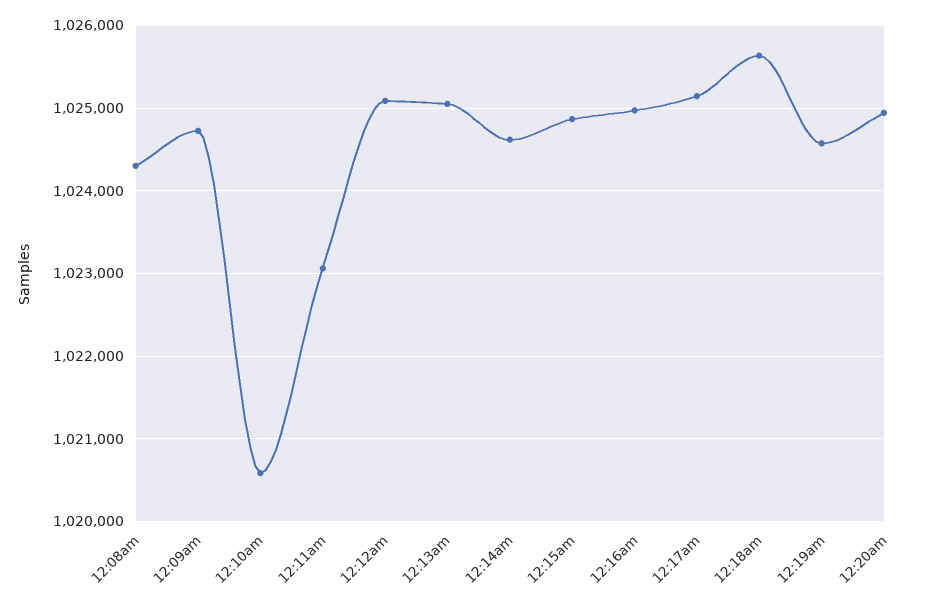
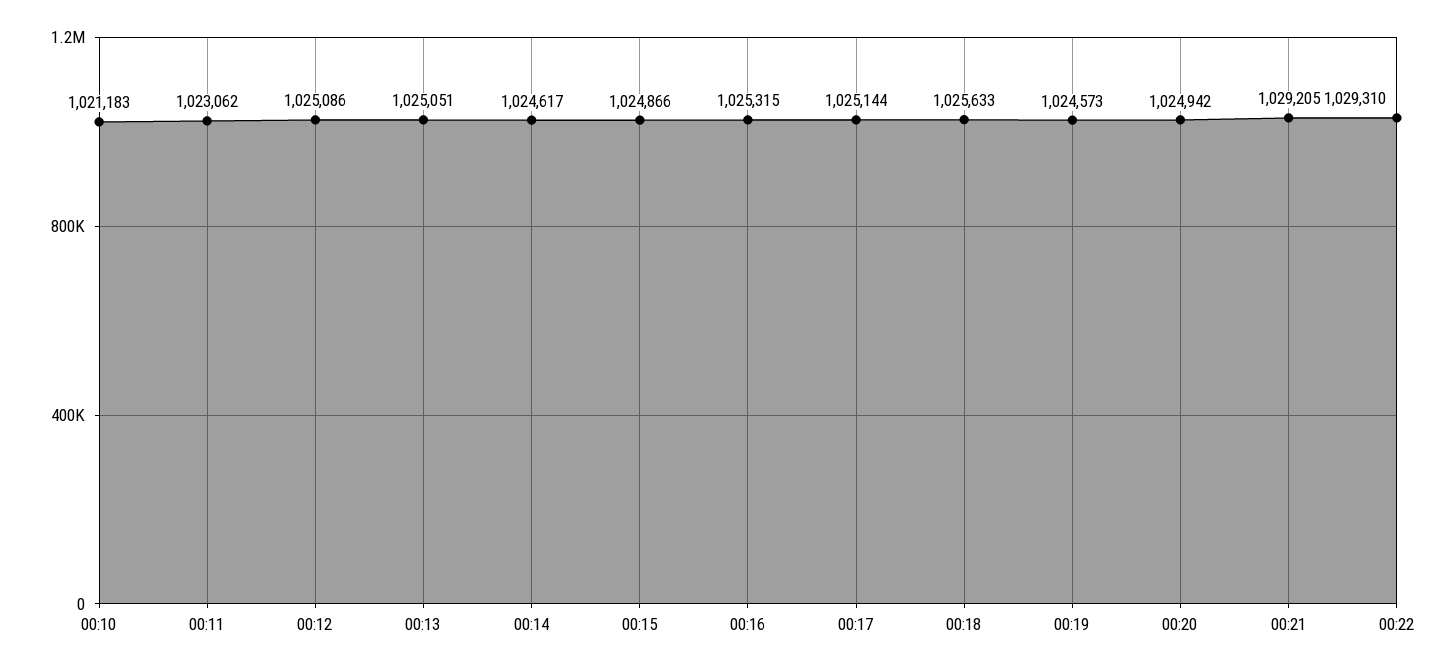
12:08am: 1024300 -> none
12:09am: 1024700 -> none
12:10am: 1020600 -> 1021183
12:16am: 1025000 -> 1025315
00:21: none -> 1029205
00:22: none -> 1029310

